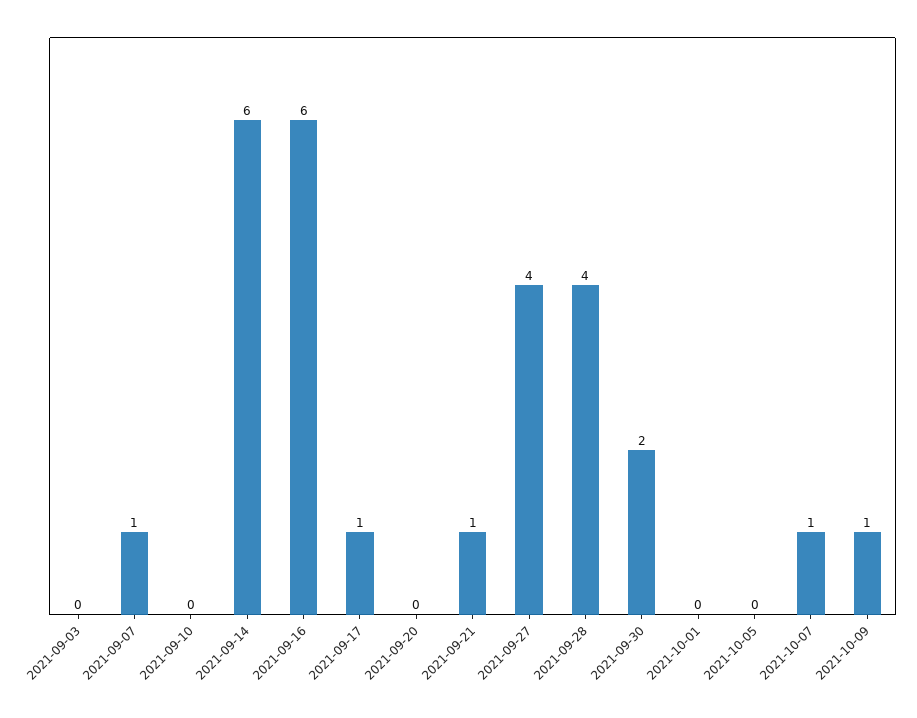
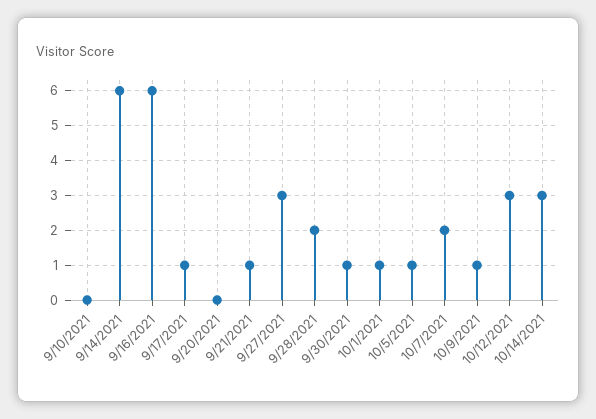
2021-09-03: 0 -> none
2021-09-07: 1 -> none
2021-09-27: 4 -> 3
2021-09-28: 4 -> 2
2021-09-30: 2 -> 1
2021-10-01: 0 -> 1
2021-10-05: 0 -> 1
2021-10-07: 1 -> 2
10/12/2021: none -> 3
10/14/2021: none -> 3

